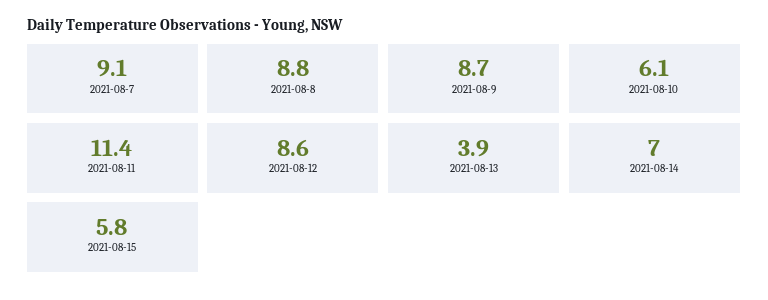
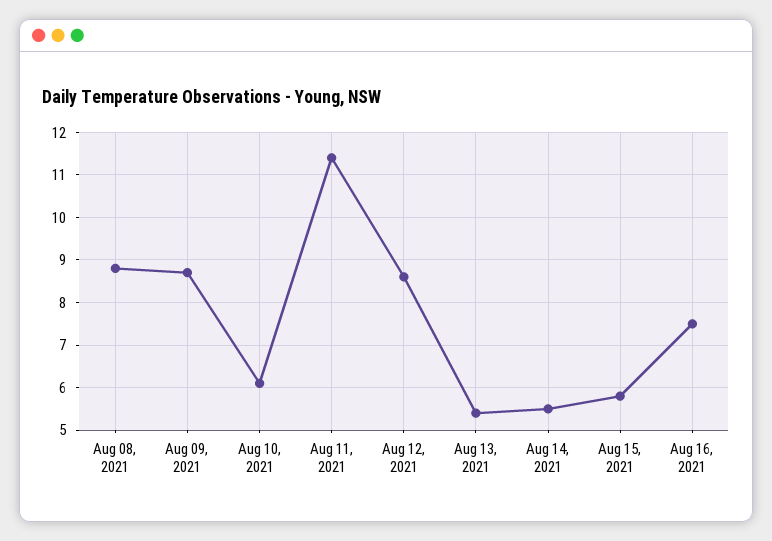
2021-08-7: 9.1 -> none
2021-08-13: 3.9 -> 5.5
2021-08-14: 7 -> 5.5
Aug 16, 2021: none -> 7.5

